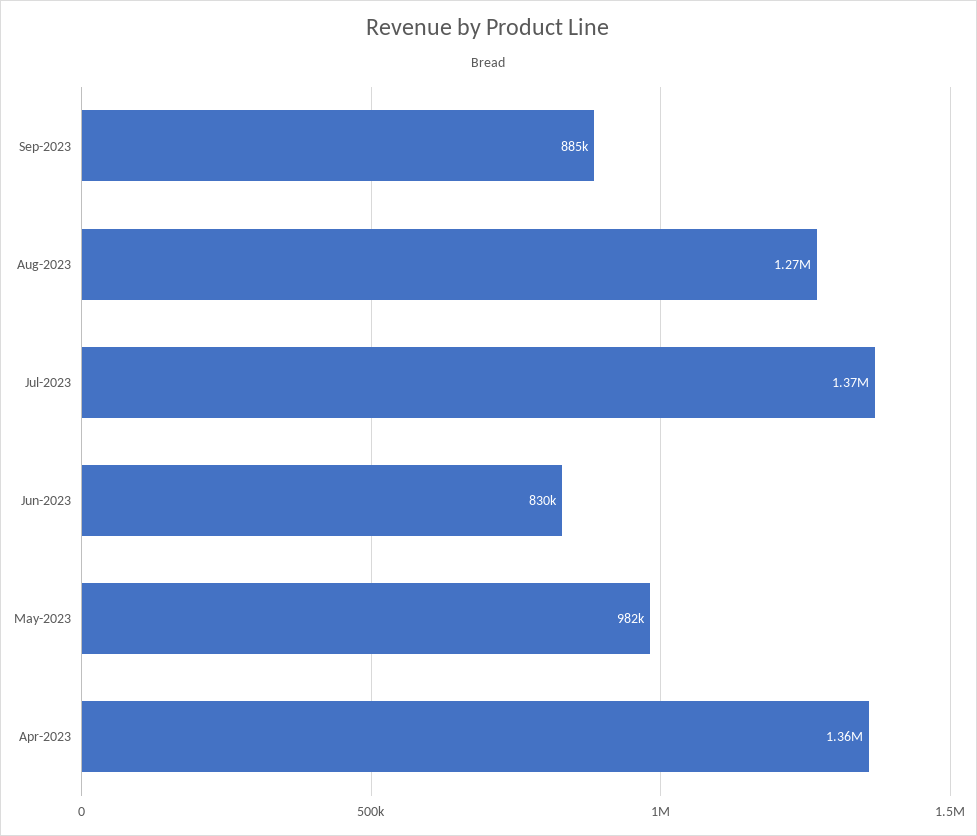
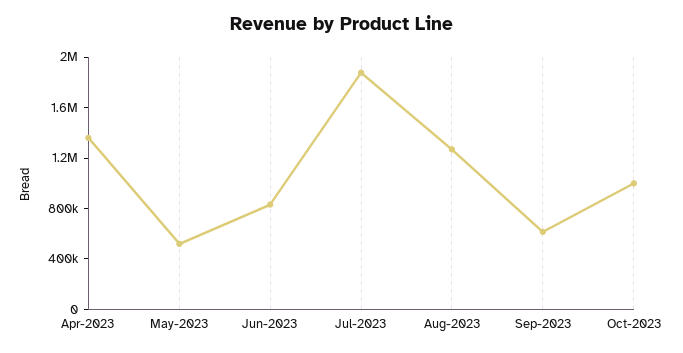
Sep-2023: 885000 -> 600000
Jul-2023: 1370000 -> 1900000
May-2023: 982000 -> 500000
Oct-2023: none -> 1000000

